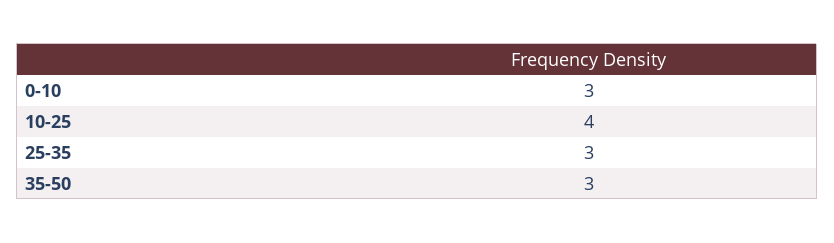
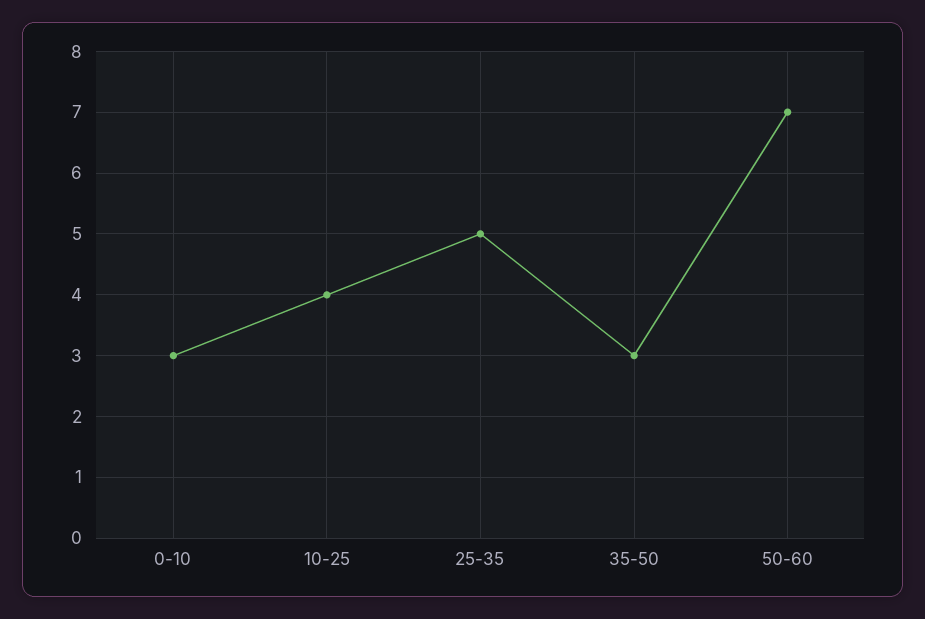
25-35: 3 -> 5
50-60: none -> 7

